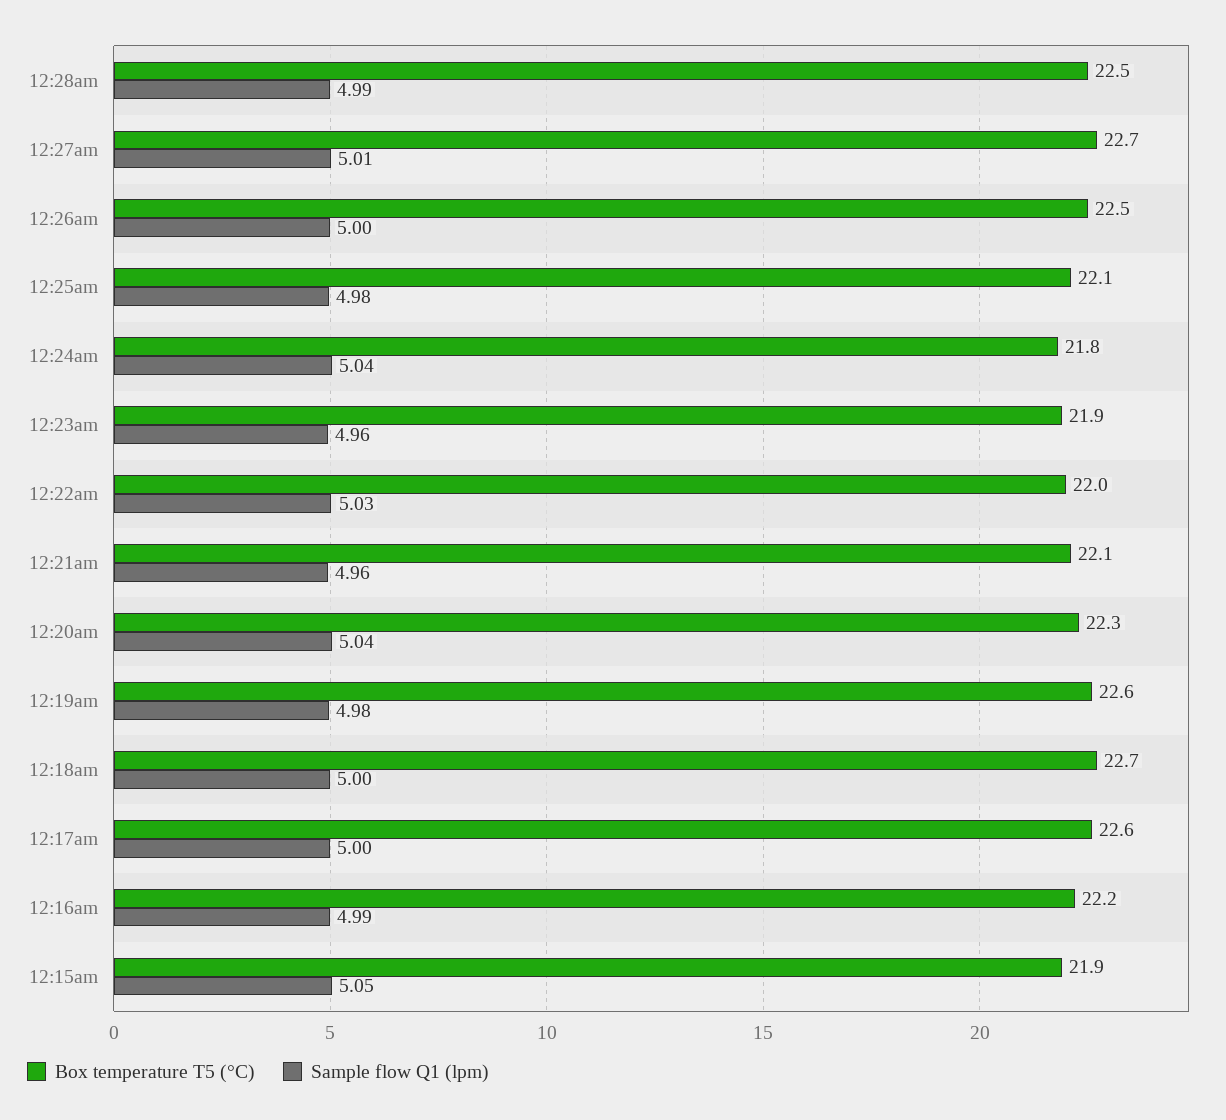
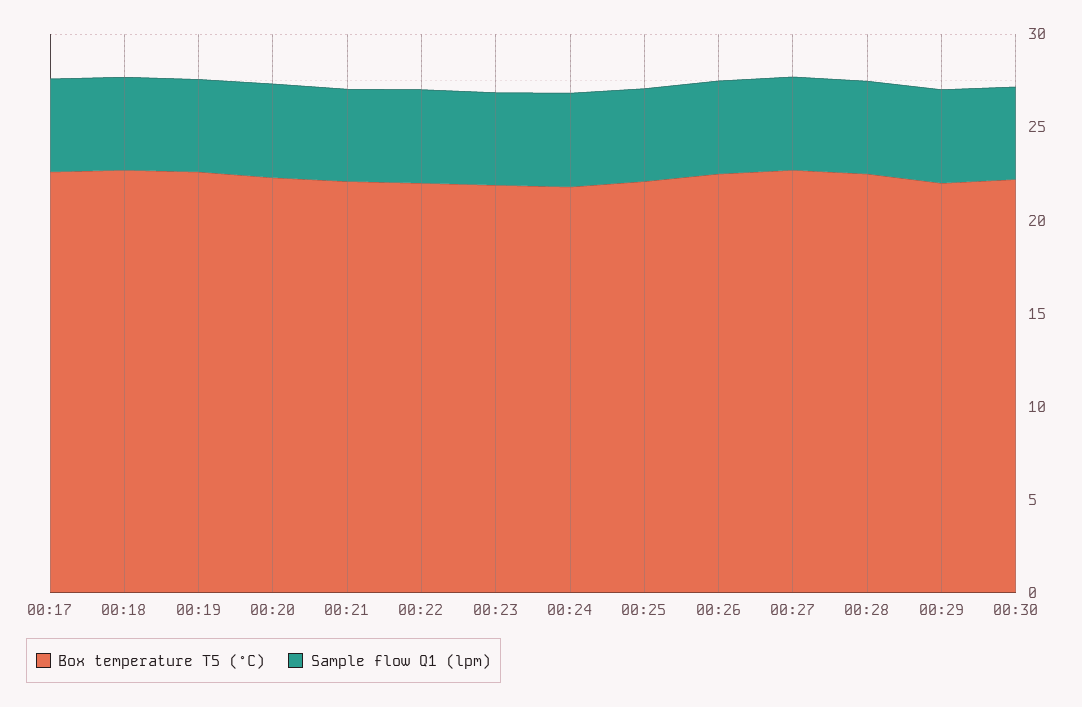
Box temperature T5 (°C), 12:16am: 22.2 -> none
Sample flow Q1 (lpm), 12:16am: 4.99 -> none
Box temperature T5 (°C), 12:15am: 21.9 -> none
Sample flow Q1 (lpm), 12:15am: 5.05 -> none
Box temperature T5 (°C), 00:29: none -> 22
Sample flow Q1 (lpm), 00:29: none -> 5
Box temperature T5 (°C), 00:30: none -> 22
Sample flow Q1 (lpm), 00:30: none -> 5

